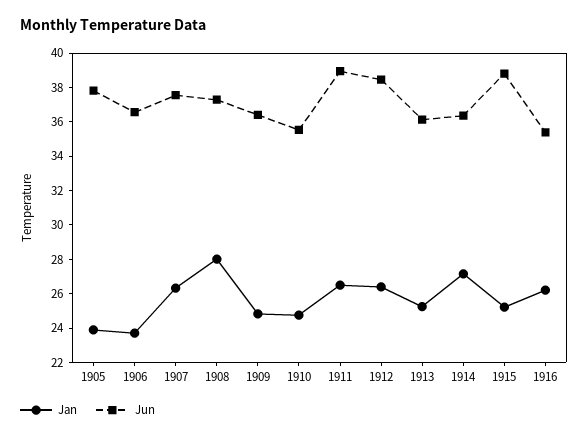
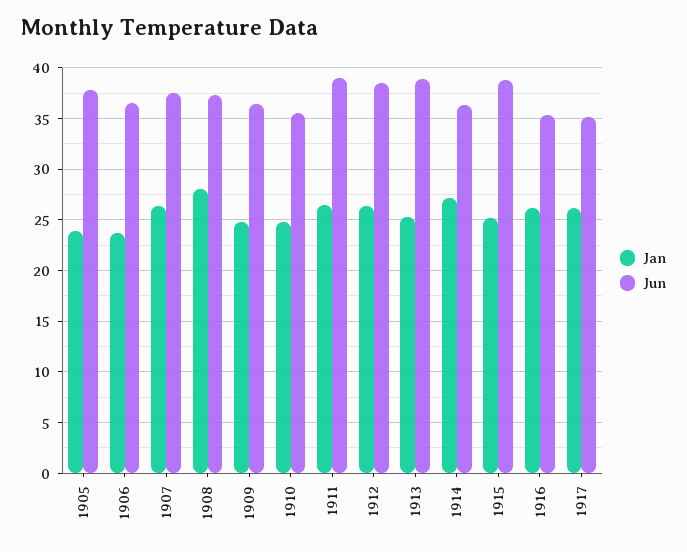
Jun, 1913: 36 -> 39
Jan, 1917: none -> 26
Jun, 1917: none -> 35

